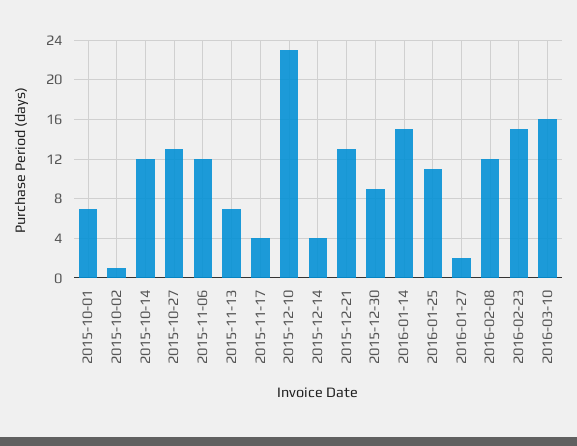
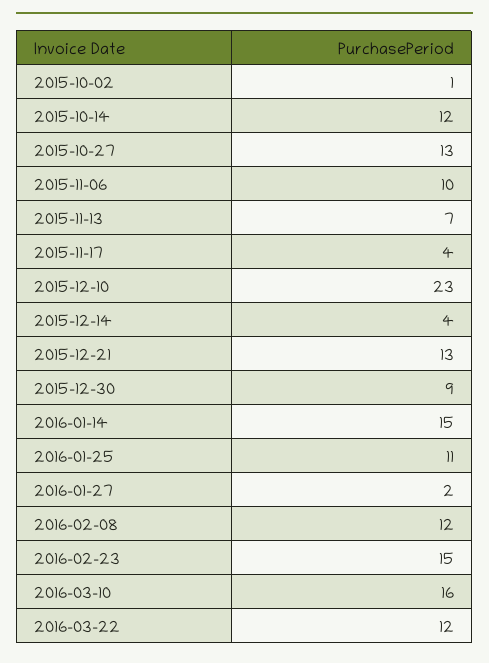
2015-10-01: 7 -> none
2015-11-06: 12 -> 10
2016-03-22: none -> 12

